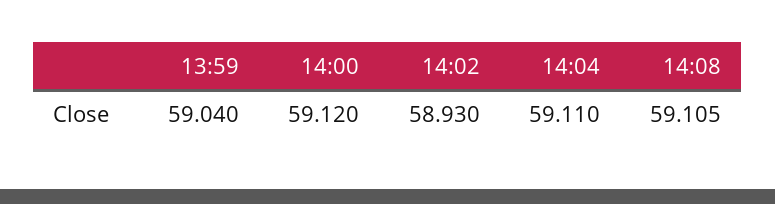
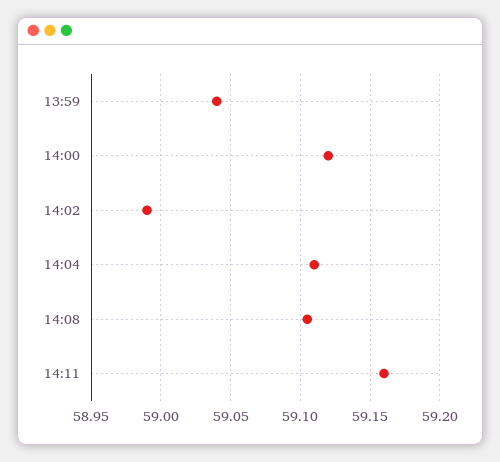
14:02: 58.93 -> 58.99
14:11: none -> 59.16

